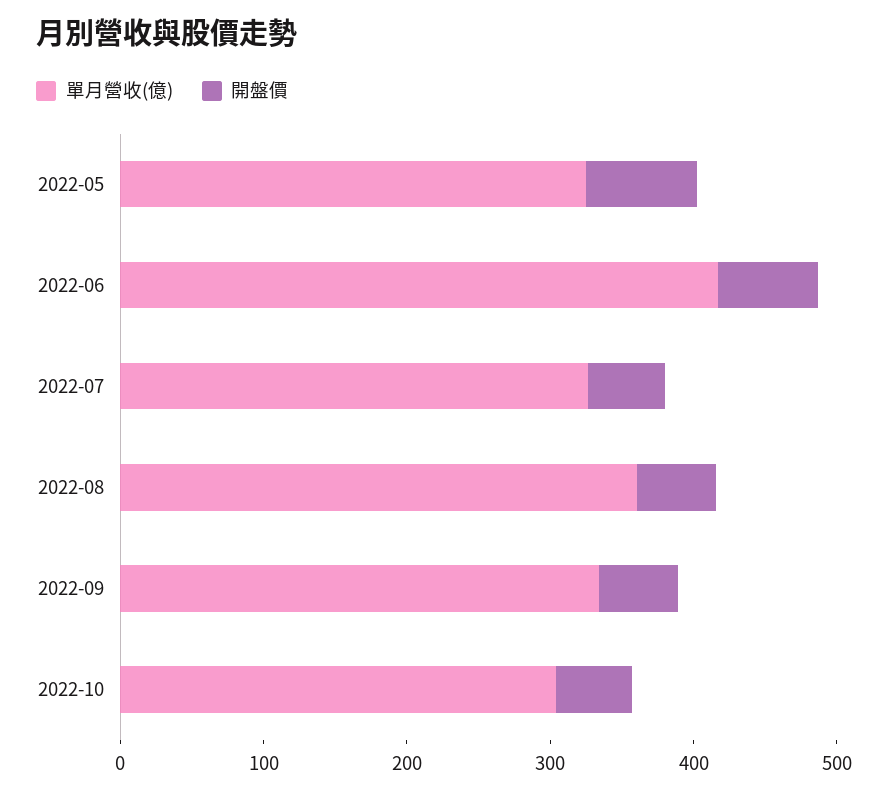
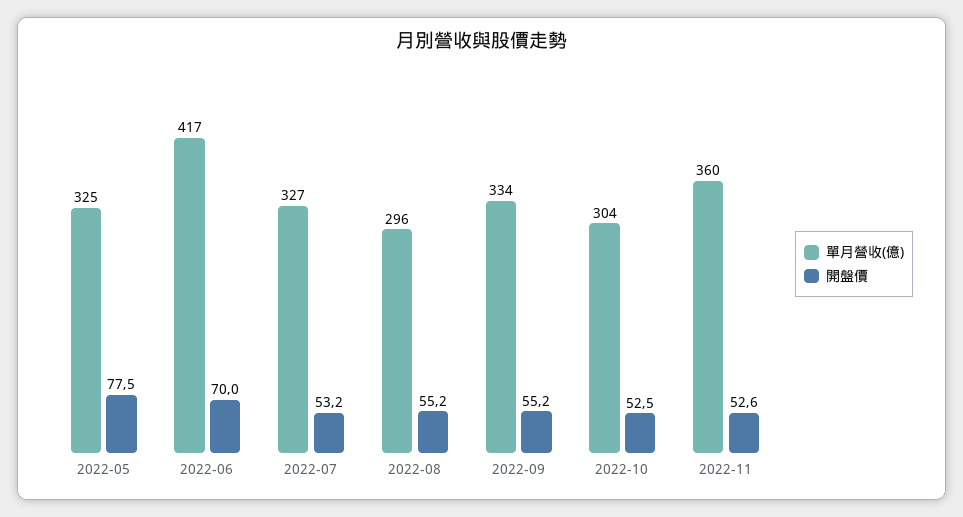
單月營收(億), 2022-08: 360 -> 296
單月營收(億), 2022-11: none -> 360
開盤價, 2022-11: none -> 52.6

